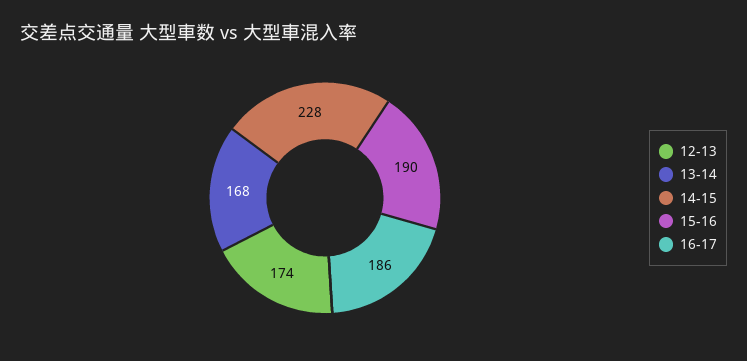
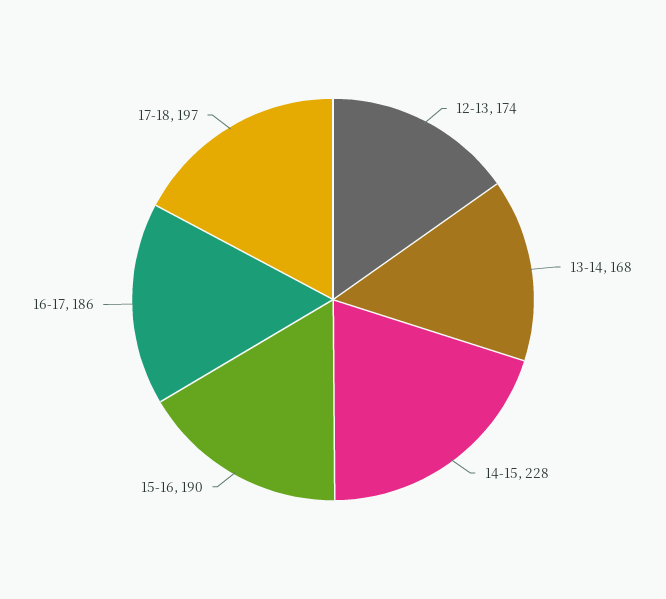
17-18: none -> 197

